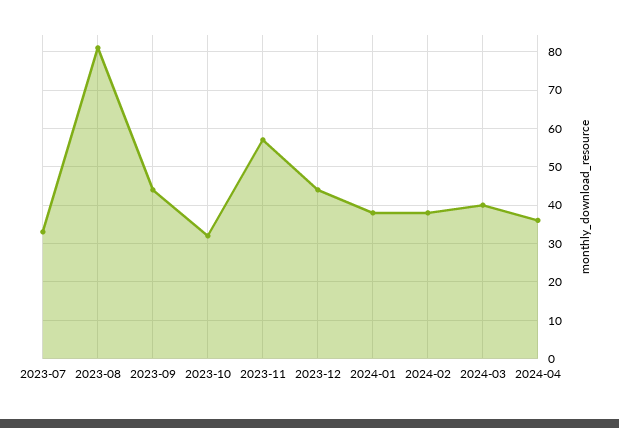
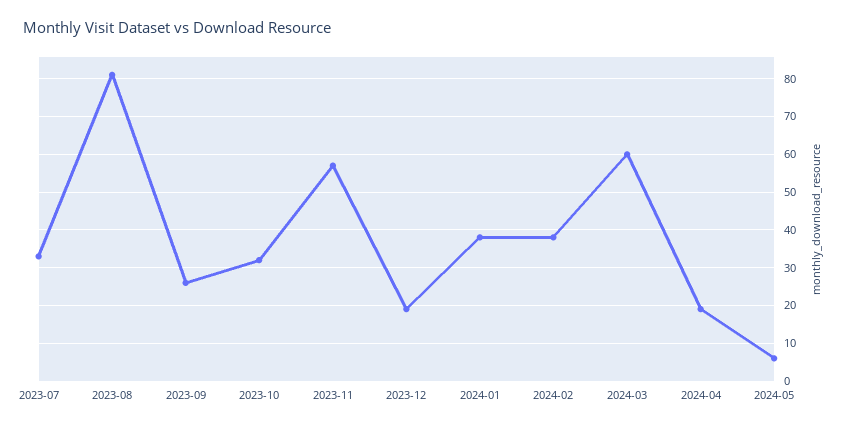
2023-09: 45 -> 25
2023-12: 45 -> 20
2024-03: 40 -> 60
2024-04: 35 -> 20
2024-05: none -> 5

